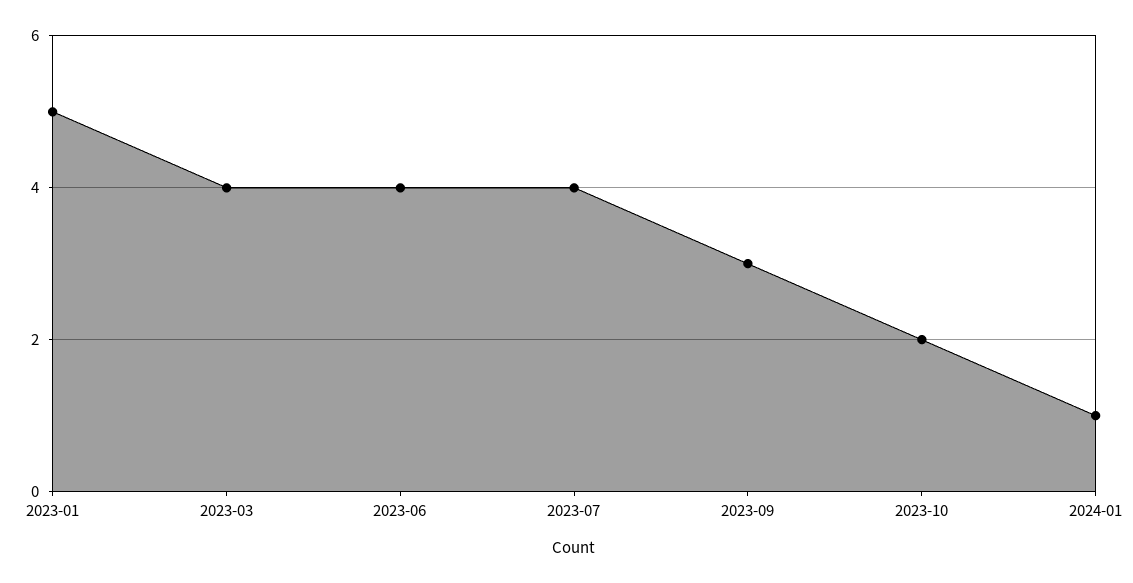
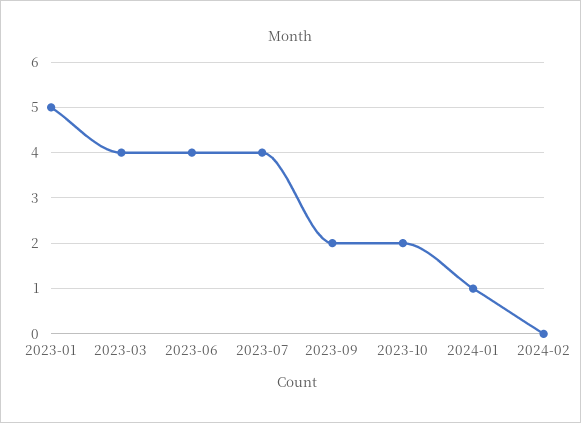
2023-09: 3 -> 2
2024-02: none -> 0

